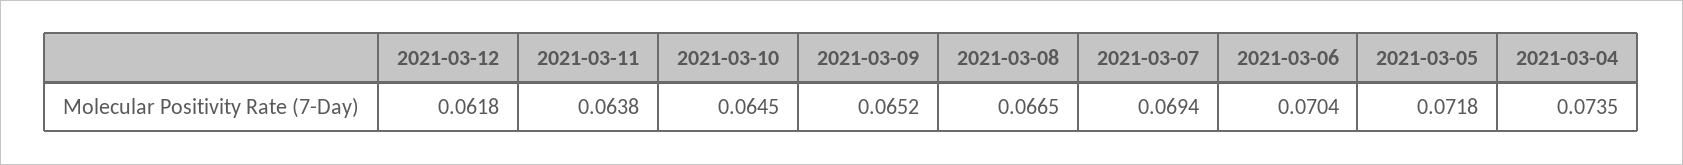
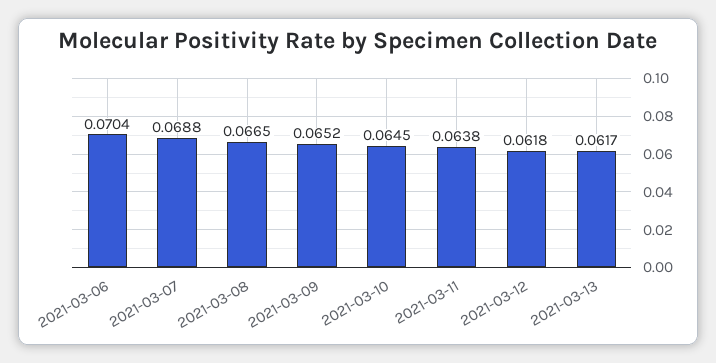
2021-03-07: 0.0694 -> 0.0688
2021-03-05: 0.0718 -> none
2021-03-04: 0.0735 -> none
2021-03-13: none -> 0.0617

